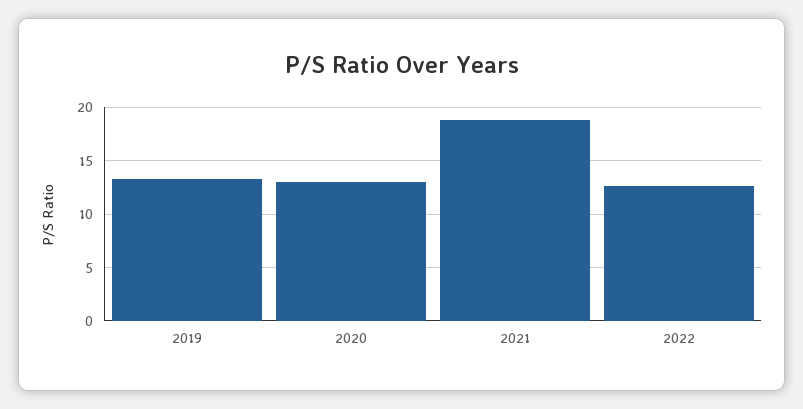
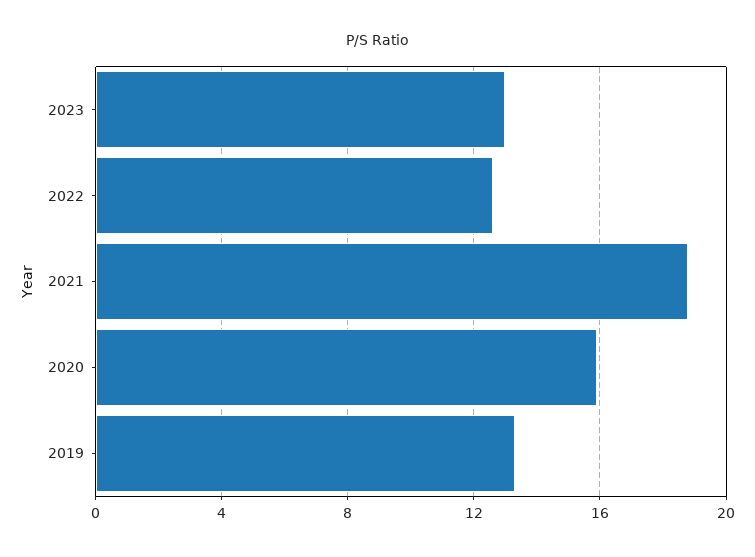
2020: 13 -> 16
2023: none -> 13

